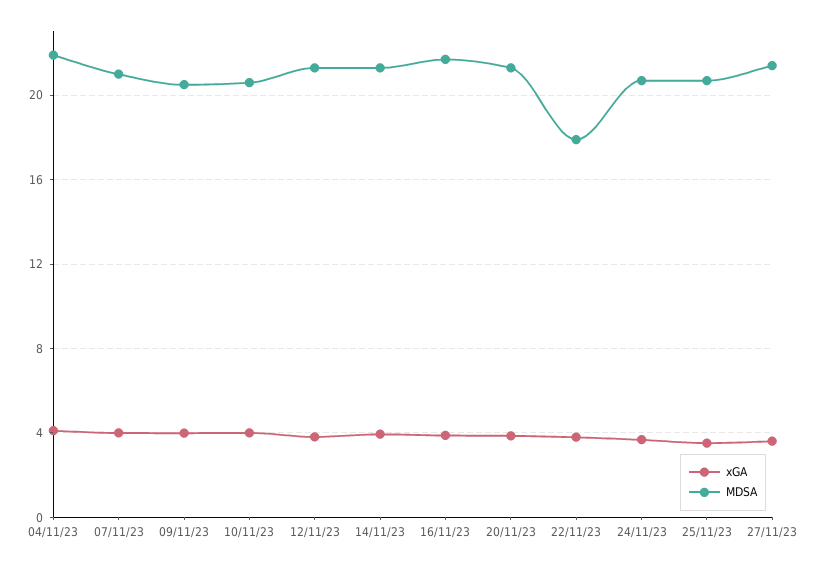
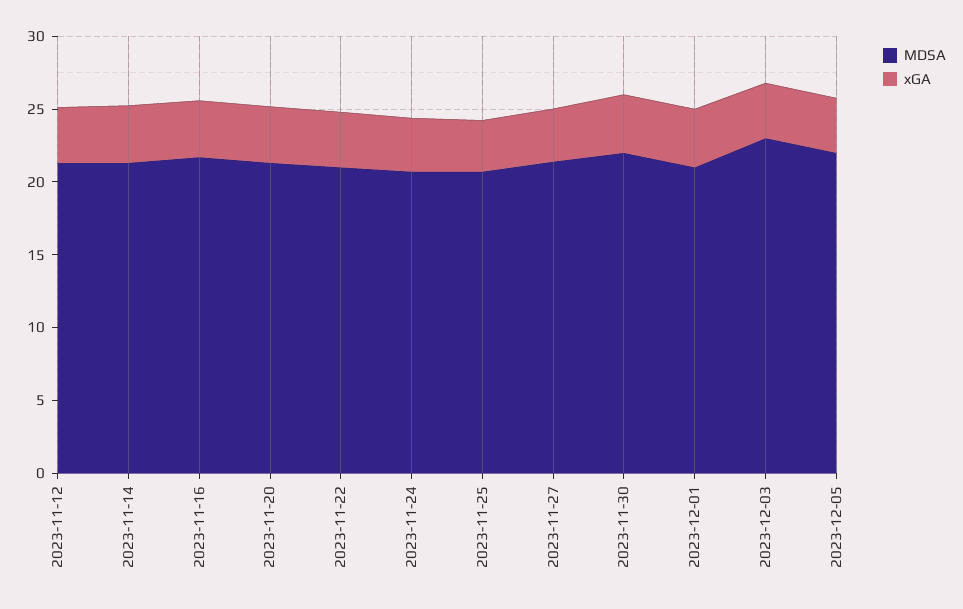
xGA, 04/11/23: 4 -> none
MDSA, 04/11/23: 22 -> none
xGA, 07/11/23: 4 -> none
MDSA, 07/11/23: 21 -> none
xGA, 09/11/23: 4 -> none
MDSA, 09/11/23: 20.5 -> none
xGA, 10/11/23: 4 -> none
MDSA, 10/11/23: 20.5 -> none
MDSA, 22/11/23: 18 -> 21
MDSA, 2023-11-30: none -> 22
xGA, 2023-11-30: none -> 4
MDSA, 2023-12-01: none -> 21
xGA, 2023-12-01: none -> 4
MDSA, 2023-12-03: none -> 23
xGA, 2023-12-03: none -> 4
MDSA, 2023-12-05: none -> 22
xGA, 2023-12-05: none -> 4

